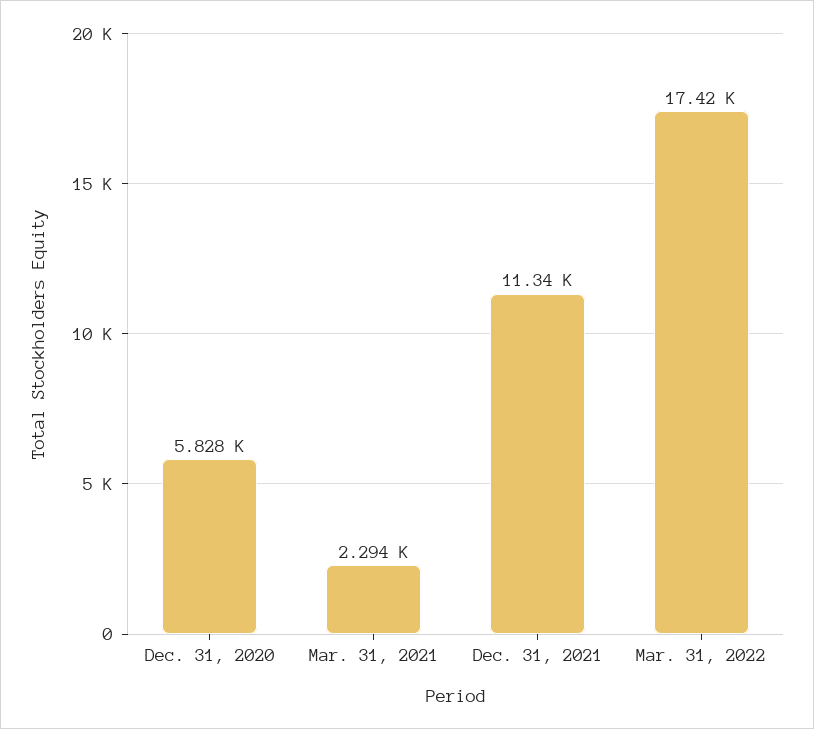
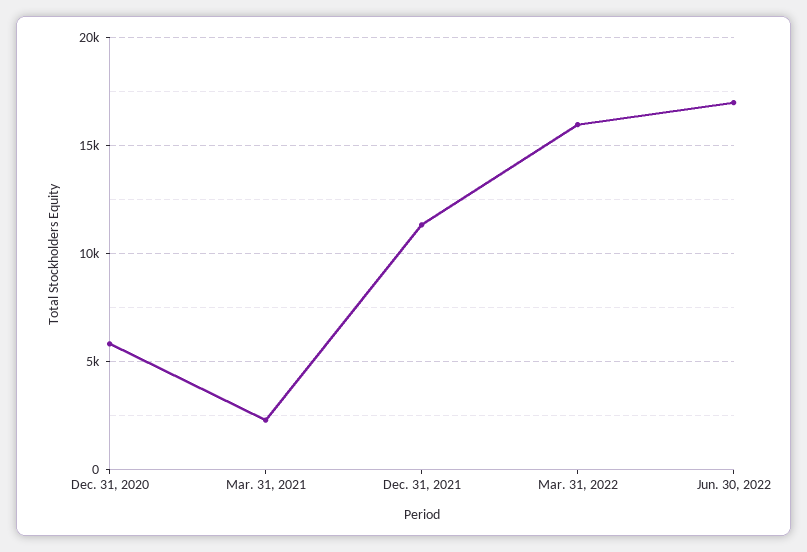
Mar. 31, 2022: 17420 -> 16000
Jun. 30, 2022: none -> 17000

